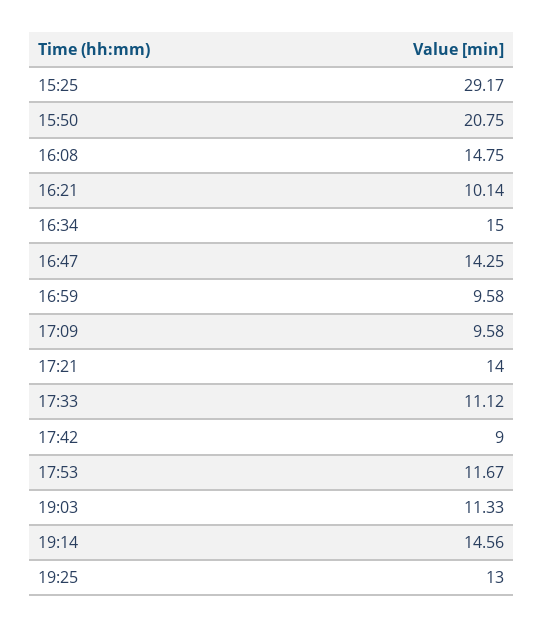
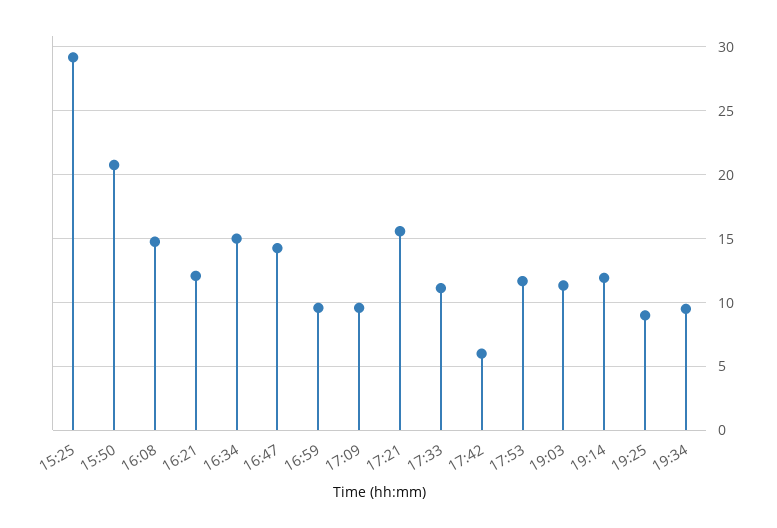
16:21: 10.14 -> 12
17:21: 14 -> 15.5
17:42: 9 -> 6
19:14: 14.56 -> 12
19:25: 13 -> 9
19:34: none -> 9.5

